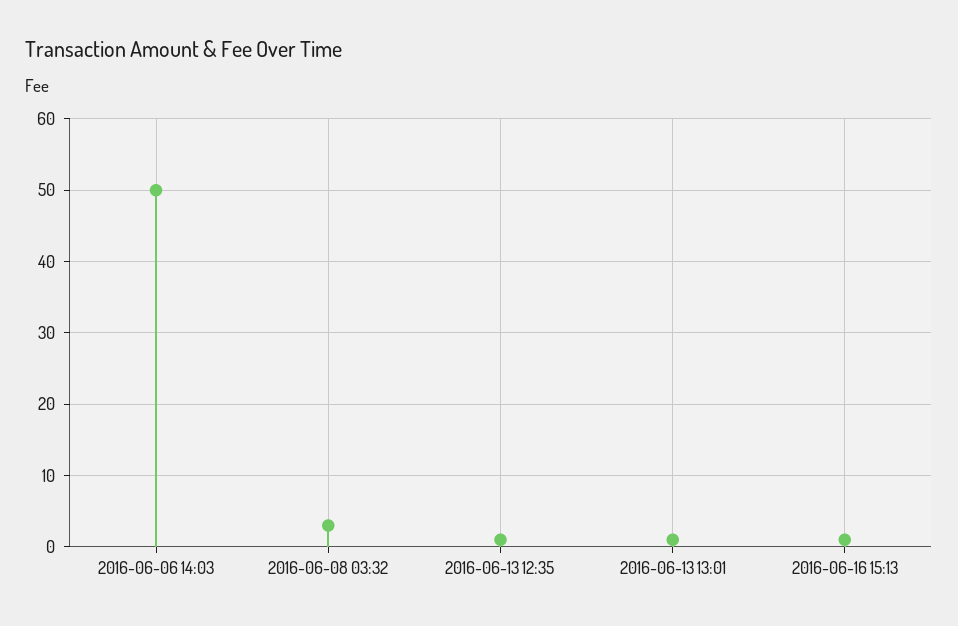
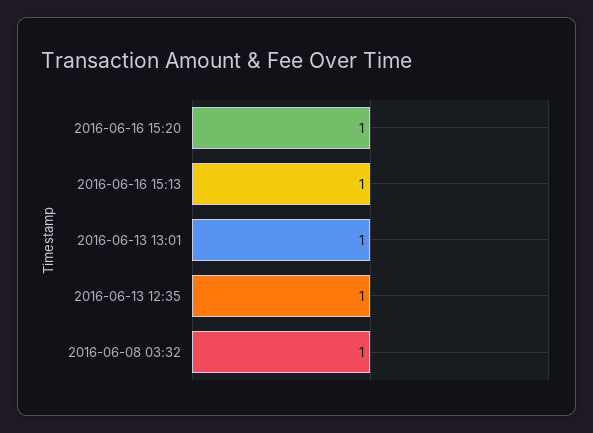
2016-06-06 14:03: 50 -> none
2016-06-08 03:32: 3 -> 1
2016-06-16 15:20: none -> 1

